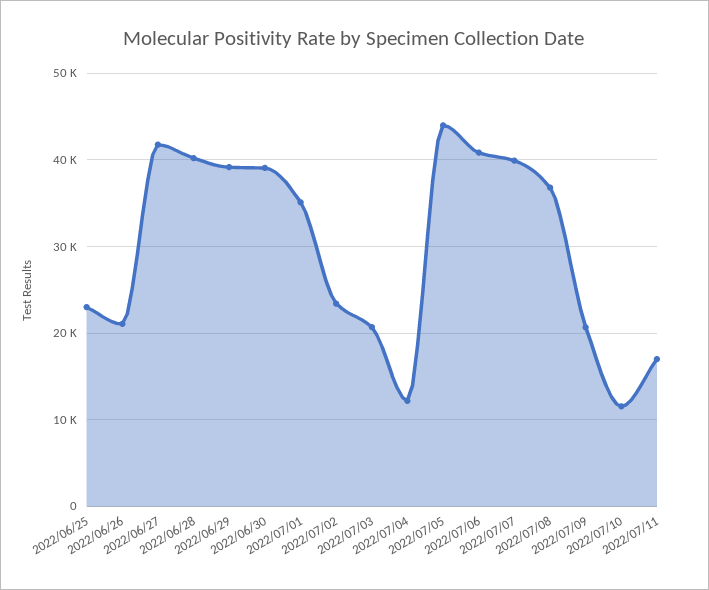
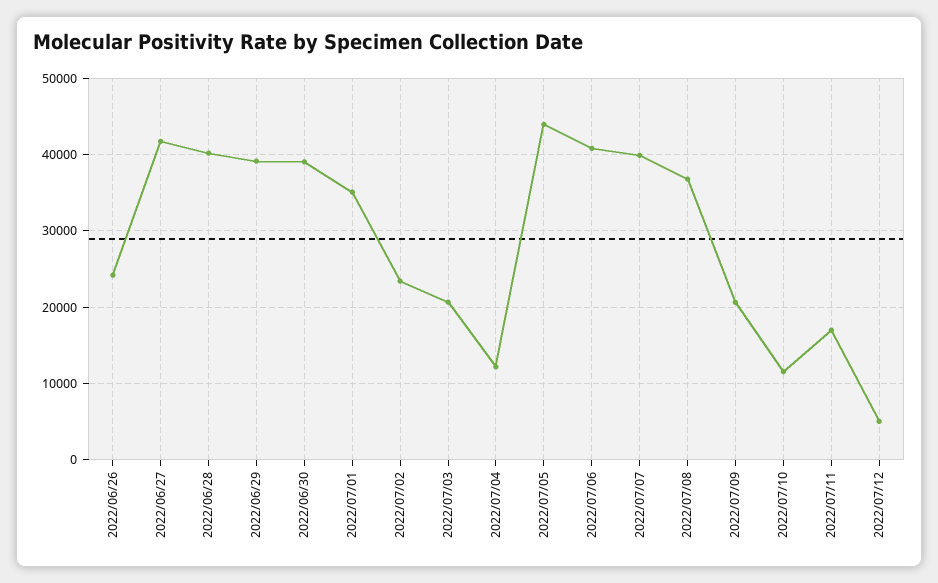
2022/06/25: 23000 -> none
2022/06/26: 21000 -> 24000
2022/07/12: none -> 5000

